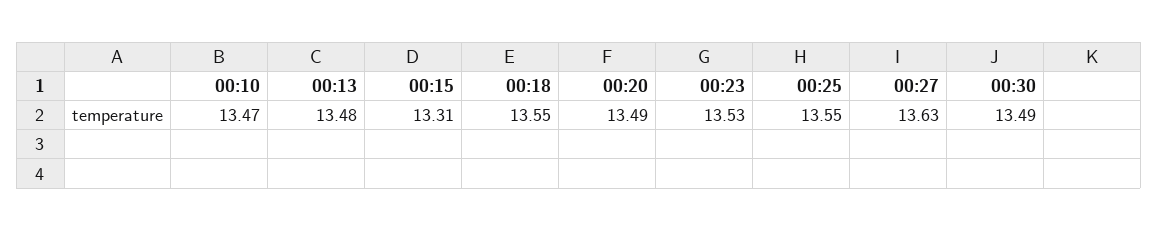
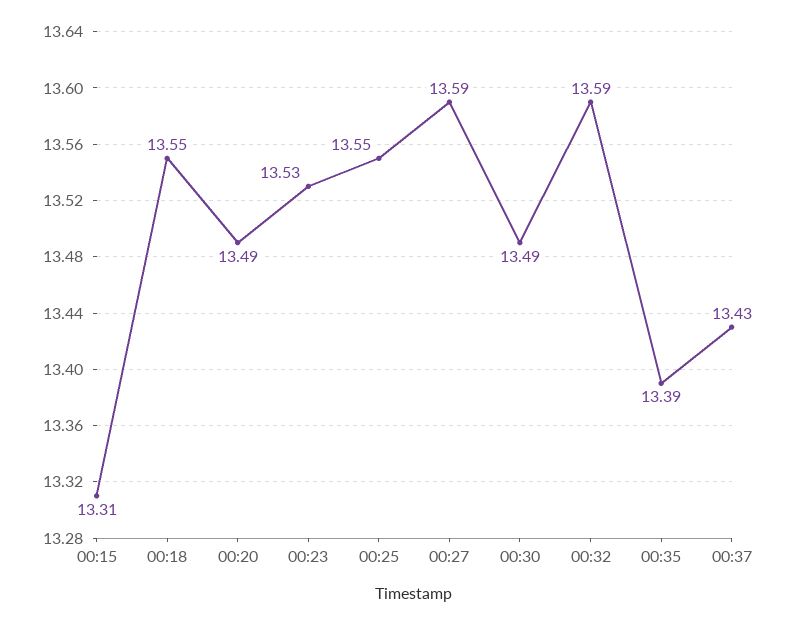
00:10: 13.47 -> none
00:13: 13.48 -> none
00:27: 13.63 -> 13.59
00:32: none -> 13.59
00:35: none -> 13.39
00:37: none -> 13.43

